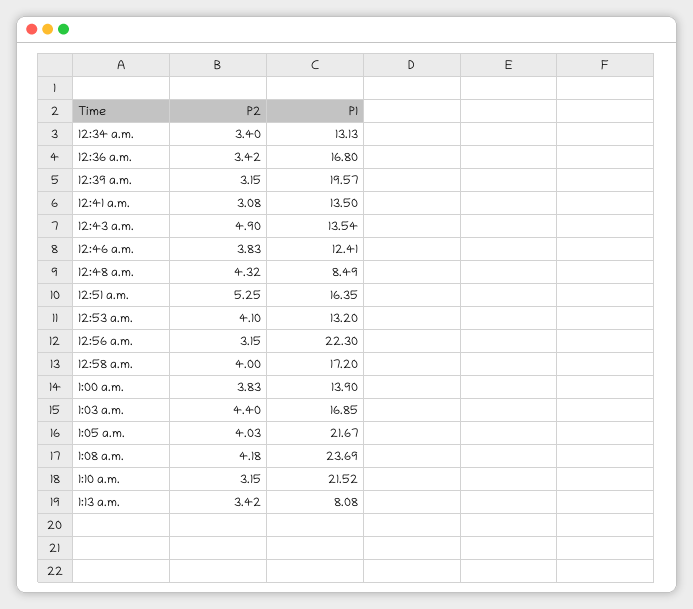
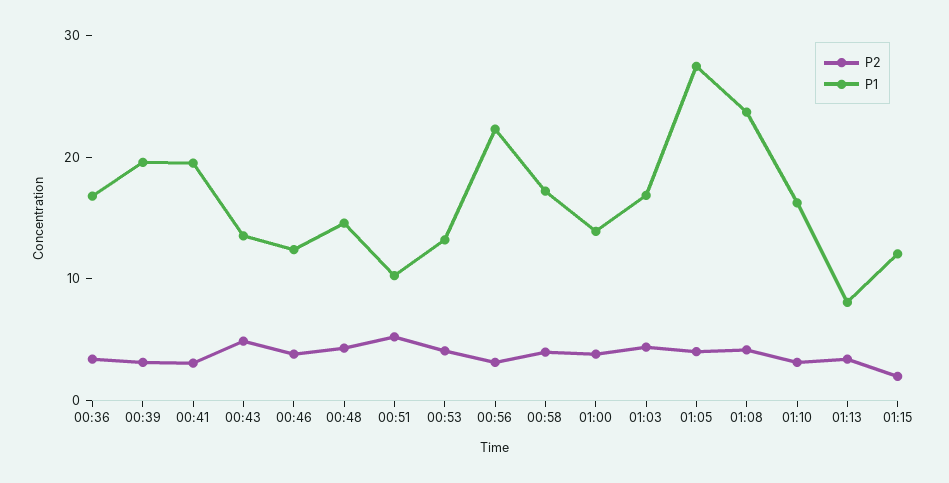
P2, 12:34 a.m.: 3.4 -> none
P1, 12:34 a.m.: 13.13 -> none
P1, 12:41 a.m.: 13.5 -> 20
P1, 12:48 a.m.: 8.49 -> 14
P1, 12:51 a.m.: 16.35 -> 10
P1, 1:05 a.m.: 21.67 -> 28
P1, 1:10 a.m.: 21.52 -> 16
P2, 01:15: none -> 2
P1, 01:15: none -> 12

